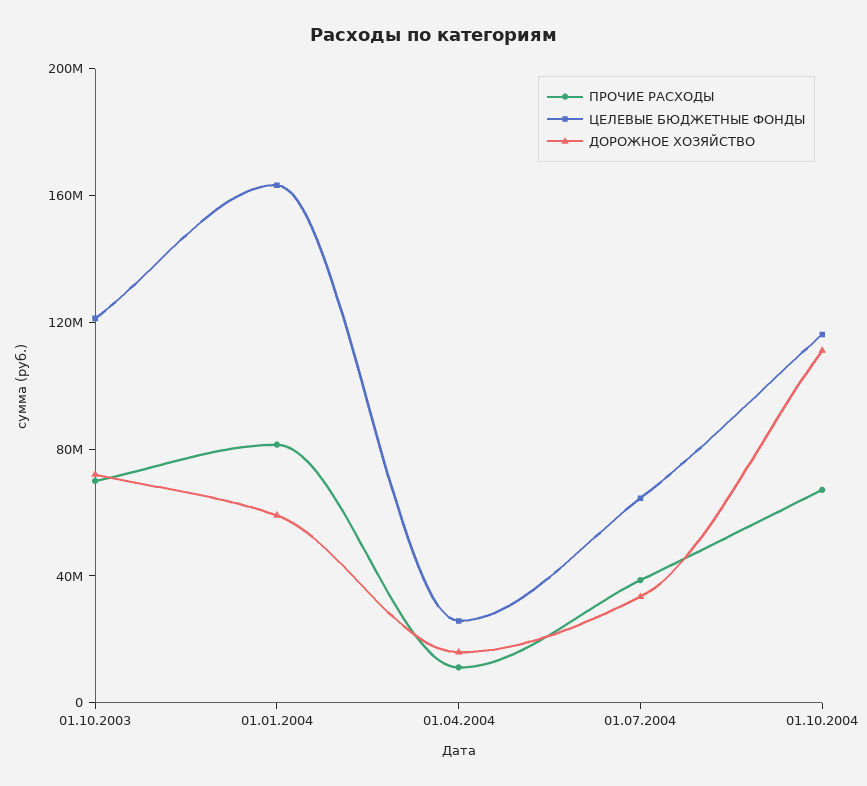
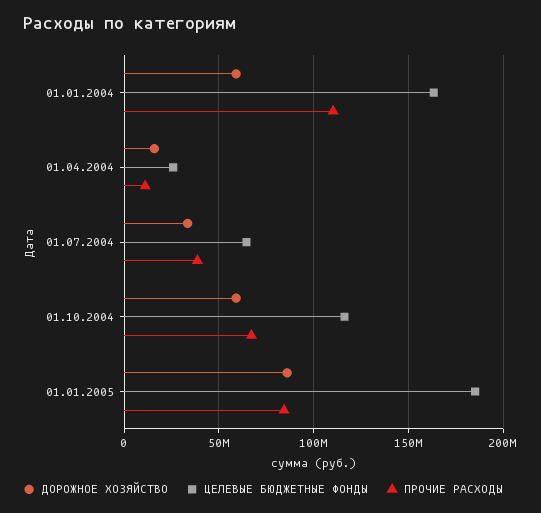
ПРОЧИЕ РАСХОДЫ, 01.10.2003: 70000000 -> none
ЦЕЛЕВЫЕ БЮДЖЕТНЫЕ ФОНДЫ, 01.10.2003: 120000000 -> none
ДОРОЖНОЕ ХОЗЯЙСТВО, 01.10.2003: 70000000 -> none
ПРОЧИЕ РАСХОДЫ, 01.01.2004: 80000000 -> 110000000
ДОРОЖНОЕ ХОЗЯЙСТВО, 01.10.2004: 110000000 -> 60000000
ДОРОЖНОЕ ХОЗЯЙСТВО, 01.01.2005: none -> 85000000
ЦЕЛЕВЫЕ БЮДЖЕТНЫЕ ФОНДЫ, 01.01.2005: none -> 185000000
ПРОЧИЕ РАСХОДЫ, 01.01.2005: none -> 85000000

